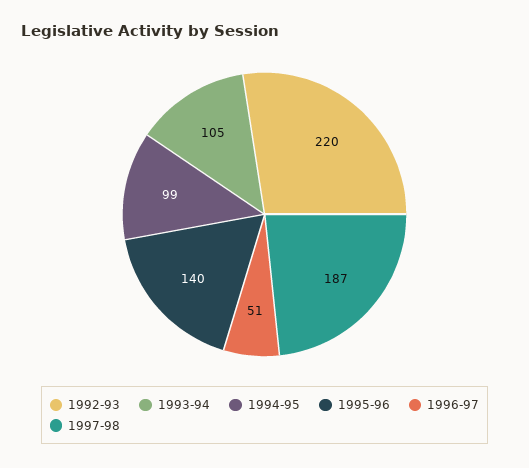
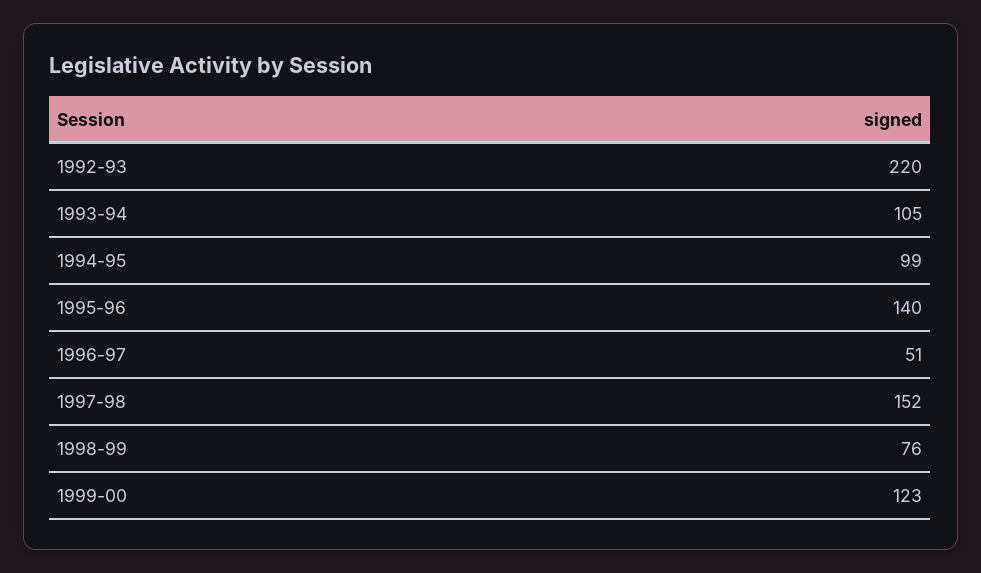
1997-98: 187 -> 152
1998-99: none -> 76
1999-00: none -> 123

